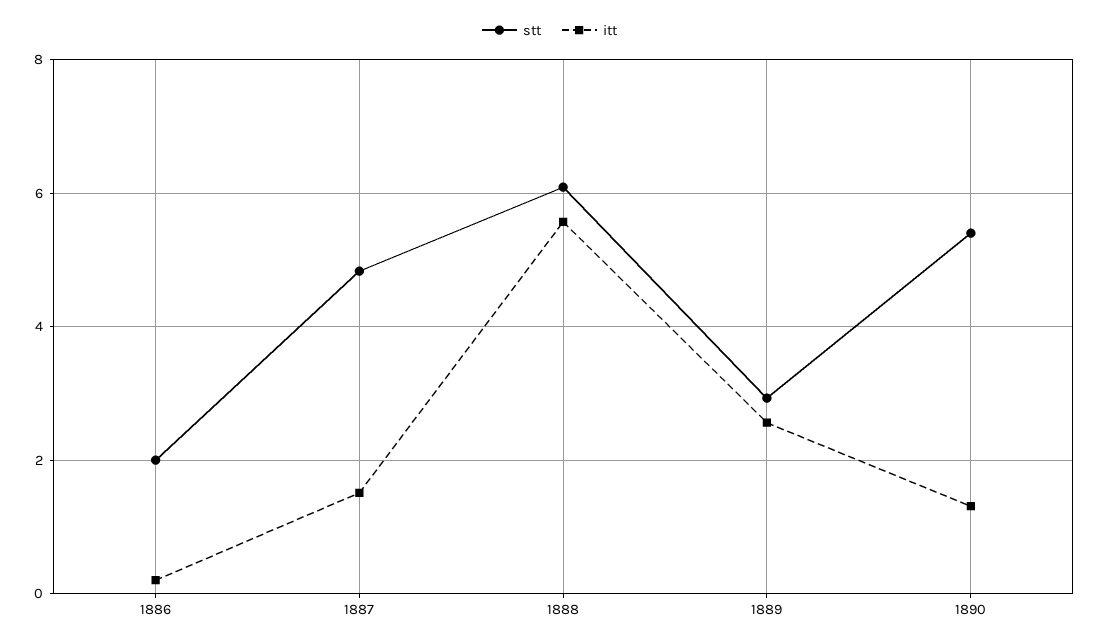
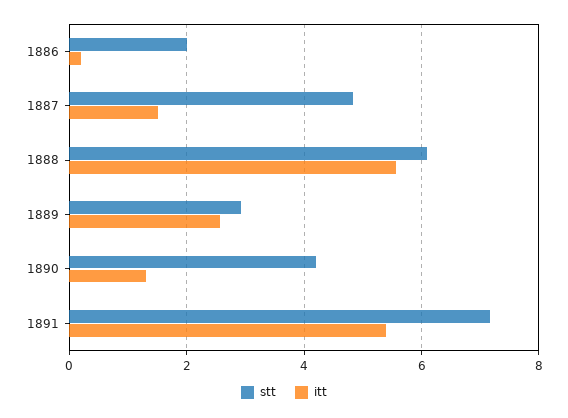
stt, 1890: 5.4 -> 4.2
stt, 1891: none -> 7.2
itt, 1891: none -> 5.4

